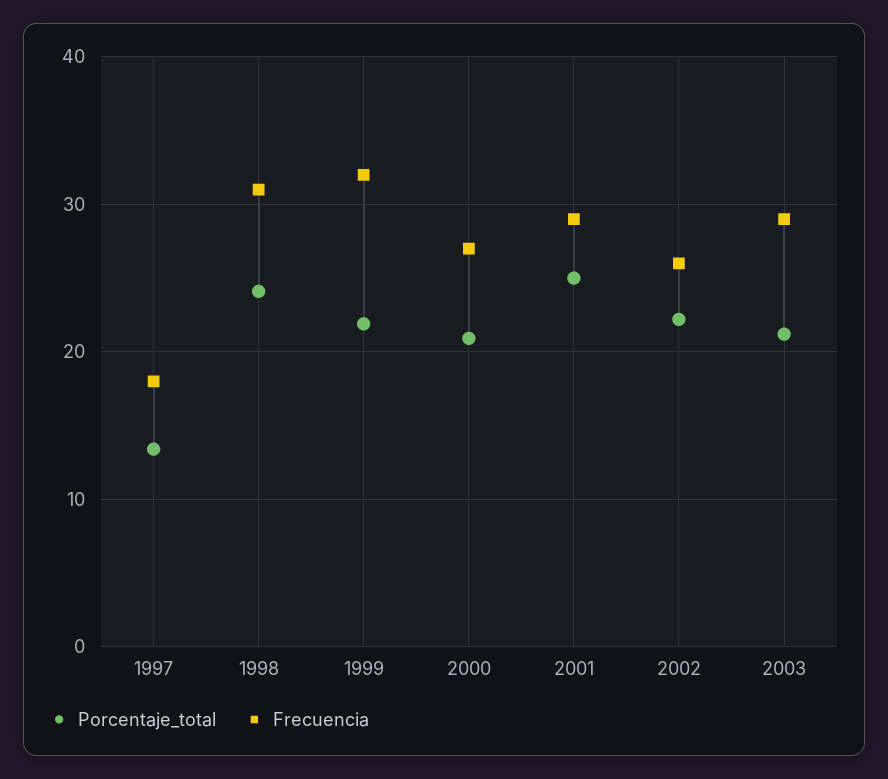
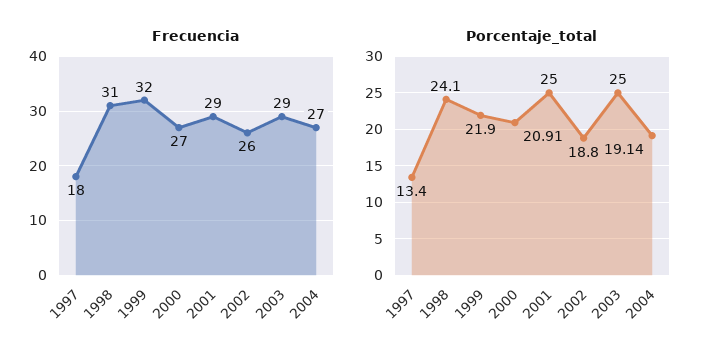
Porcentaje_total, 2002: 22 -> 18.8
Porcentaje_total, 2003: 21 -> 25
Frecuencia, 2004: none -> 27
Porcentaje_total, 2004: none -> 19.14

